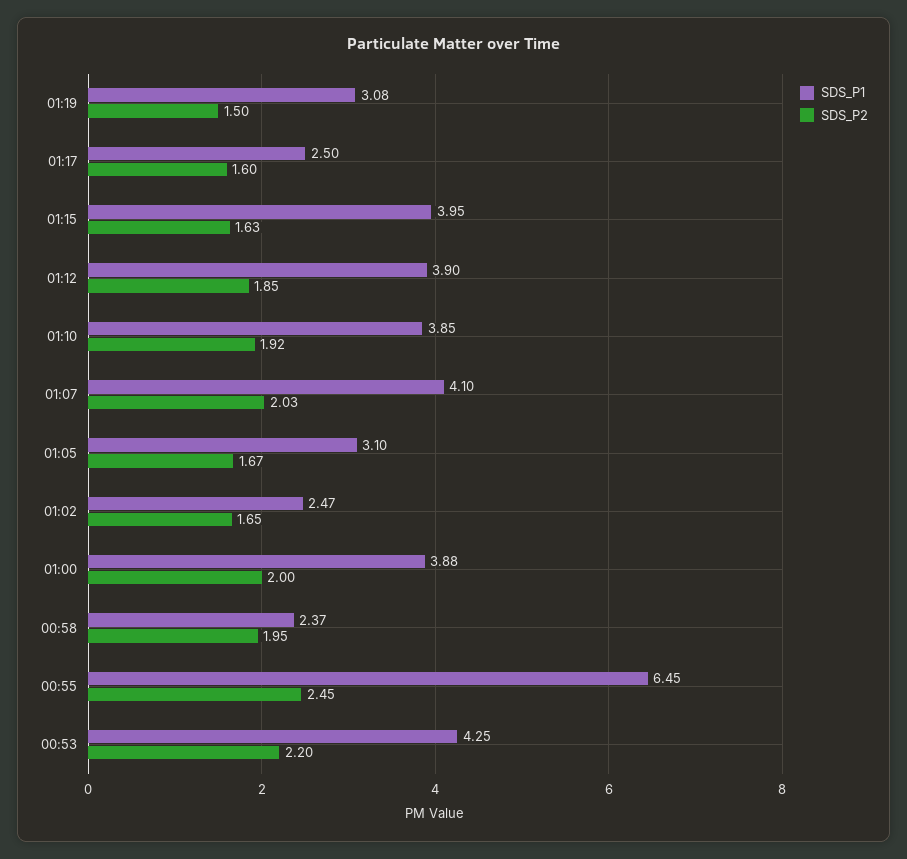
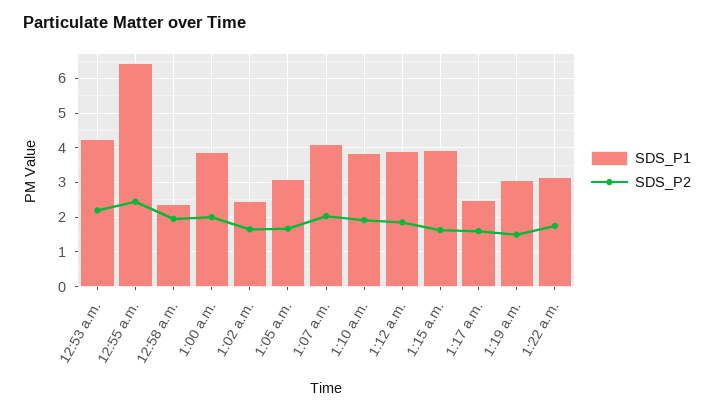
SDS_P1, 1:22 a.m.: none -> 3.2
SDS_P2, 1:22 a.m.: none -> 1.8

